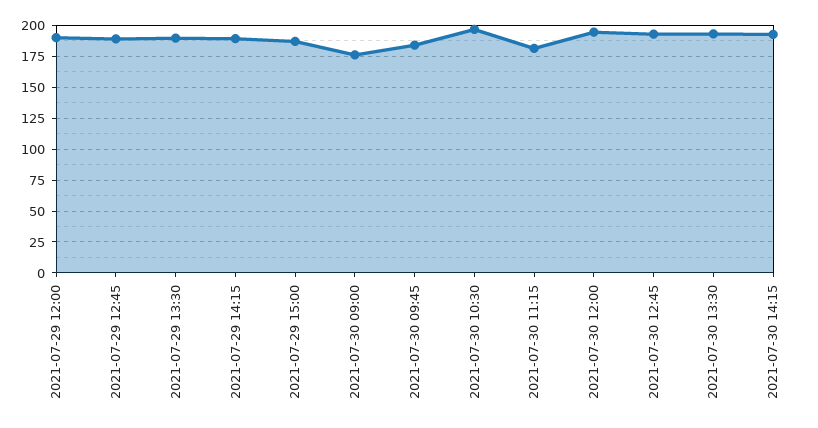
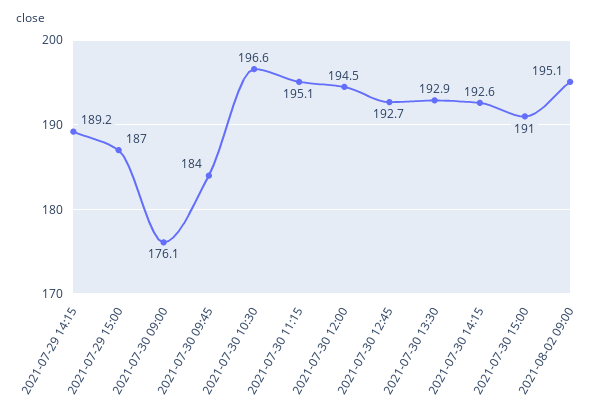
2021-07-29 12:00: 190 -> none
2021-07-29 12:45: 190 -> none
2021-07-29 13:30: 190 -> none
2021-07-30 11:15: 180 -> 195.1
2021-07-30 15:00: none -> 191
2021-08-02 09:00: none -> 195.1

